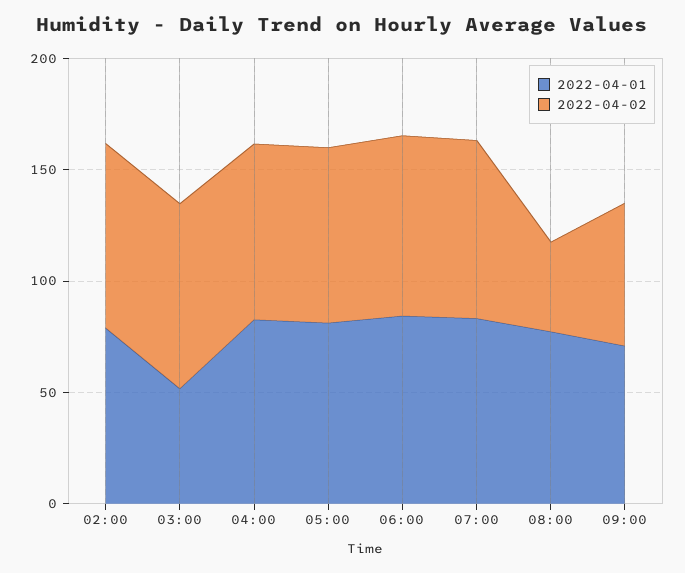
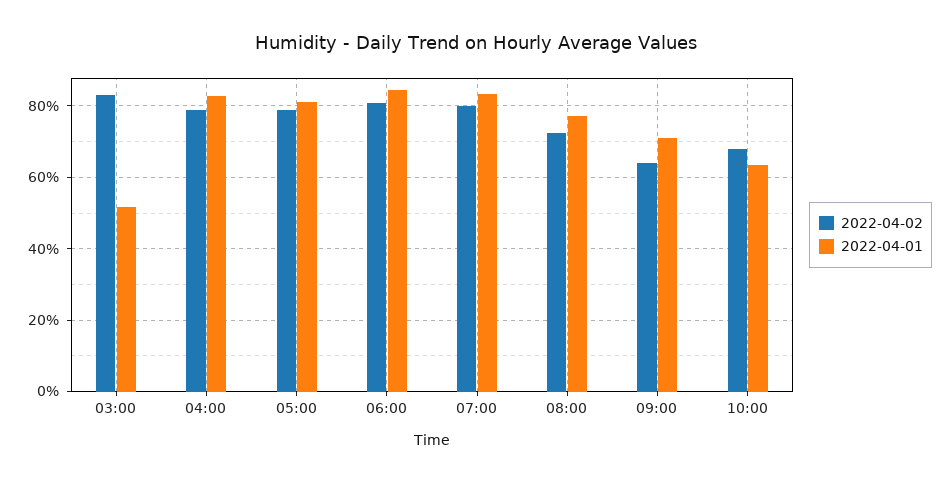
2022-04-01, 02:00: 80 -> none
2022-04-02, 02:00: 80 -> none
2022-04-02, 08:00: 40 -> 72
2022-04-02, 10:00: none -> 68
2022-04-01, 10:00: none -> 64

